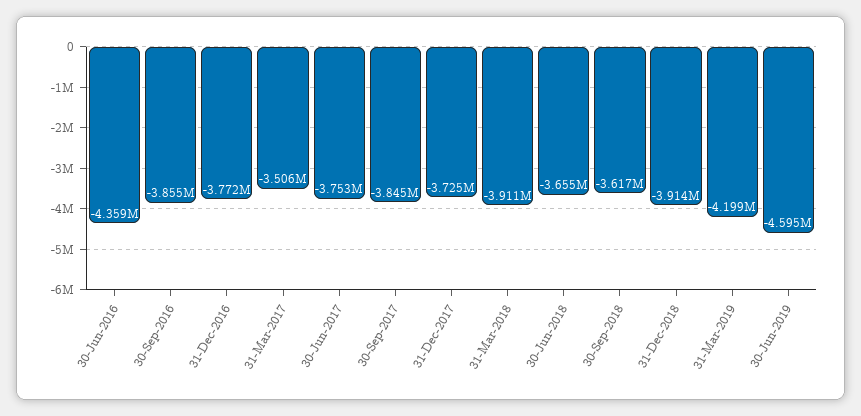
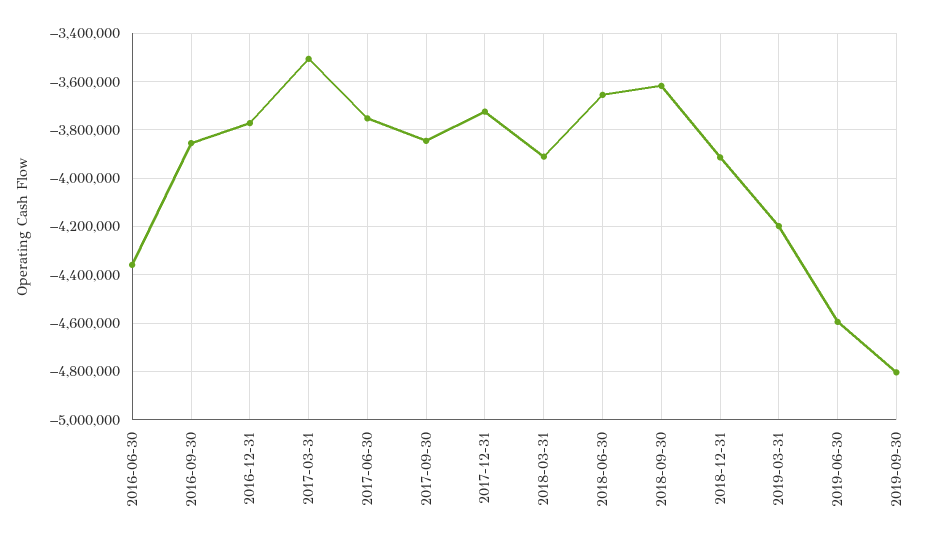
2019-09-30: none -> -4800000

